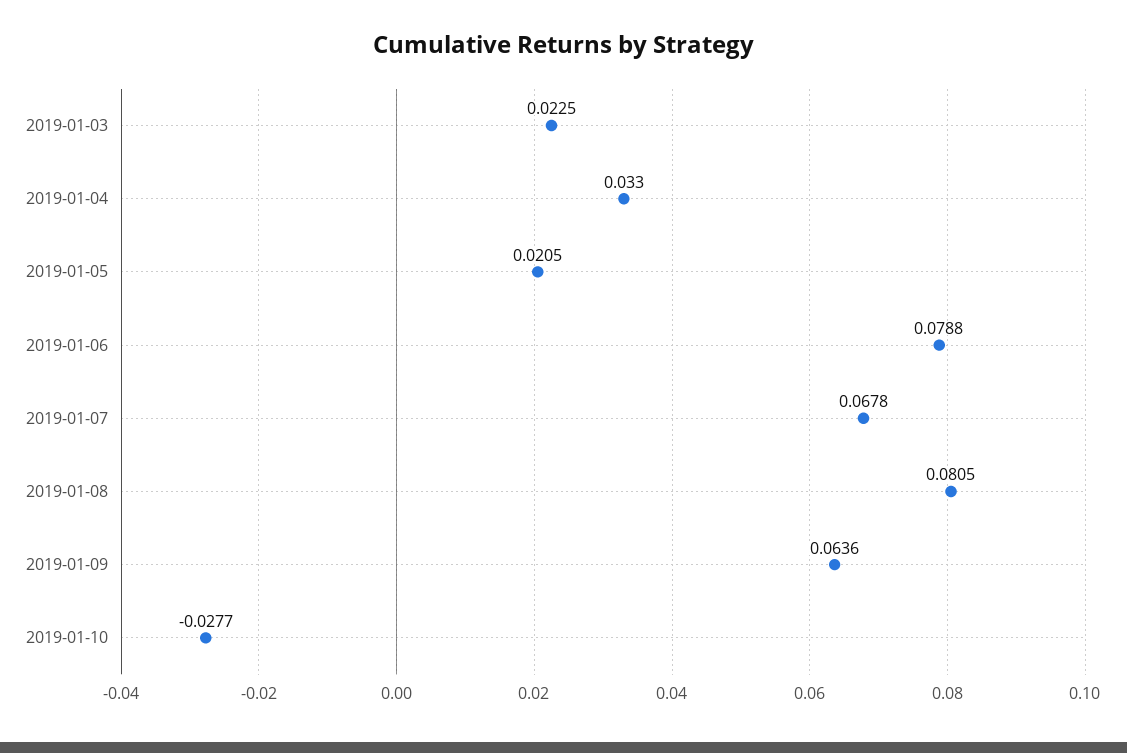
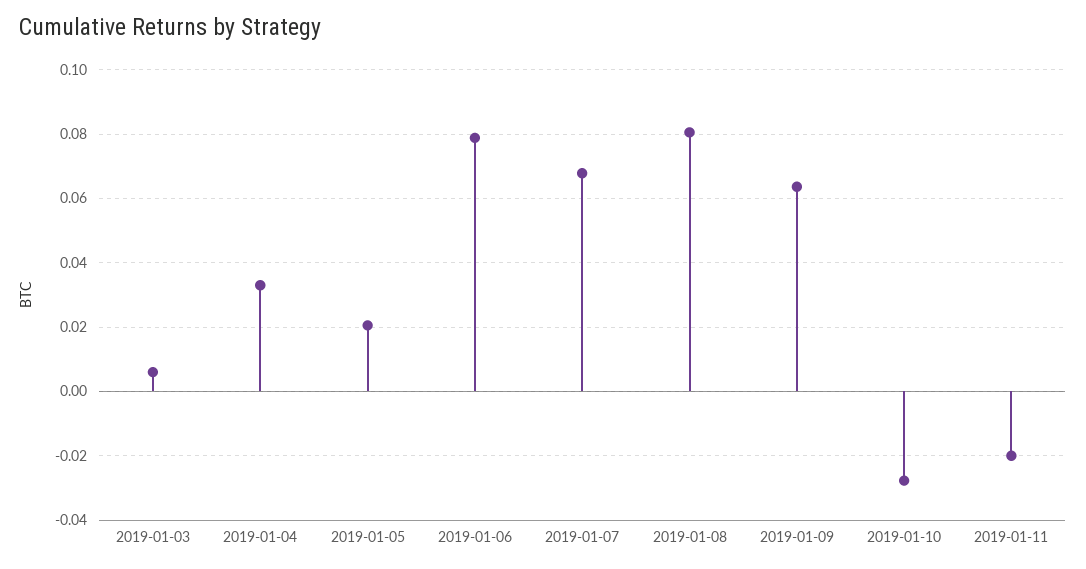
2019-01-03: 0.0225 -> 0.006
2019-01-11: none -> -0.02

